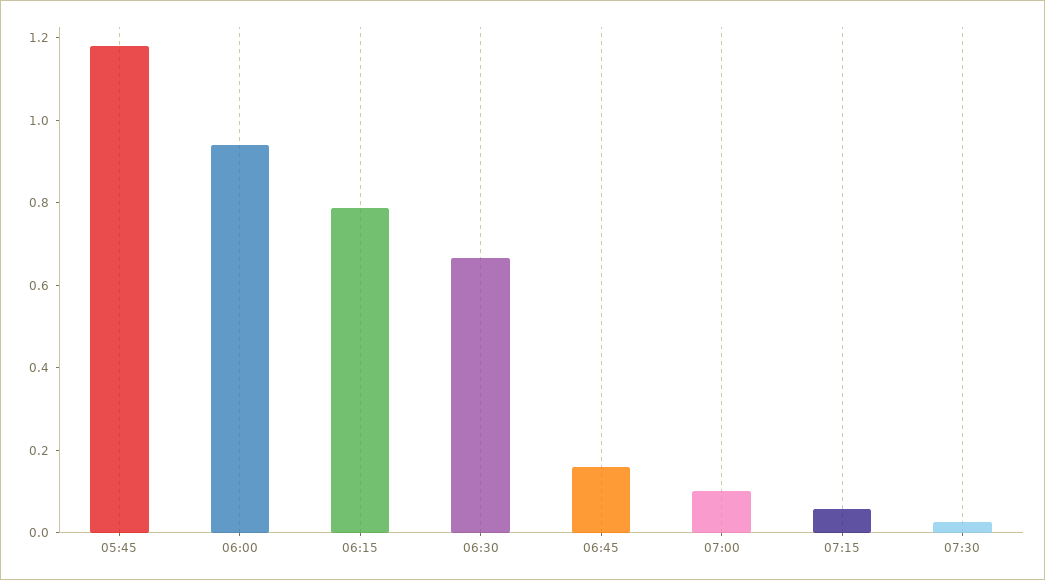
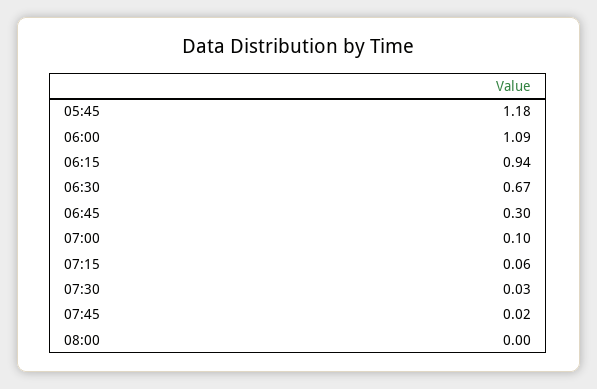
06:00: 0.95 -> 1.09
06:15: 0.8 -> 0.94
06:45: 0.15 -> 0.3
07:45: none -> 0.02
08:00: none -> 0

